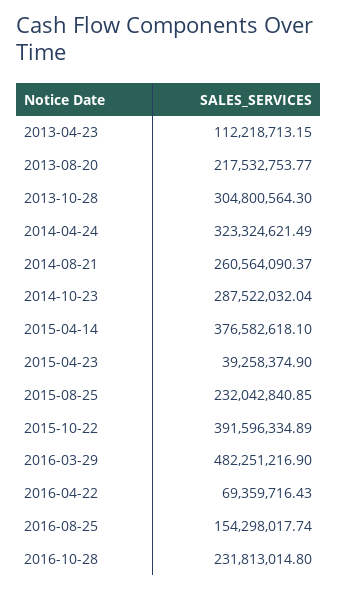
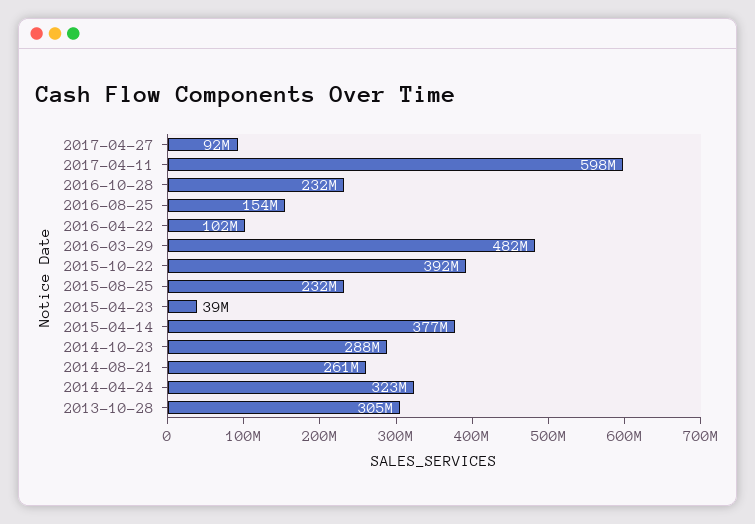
2013-04-23: 112218713.15 -> none
2013-08-20: 217532753.77 -> none
2016-04-22: 69359716.43 -> 102000000
2017-04-27: none -> 92000000
2017-04-11: none -> 598000000

